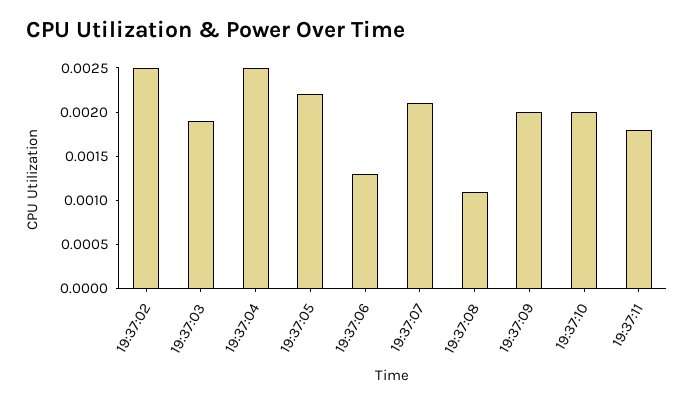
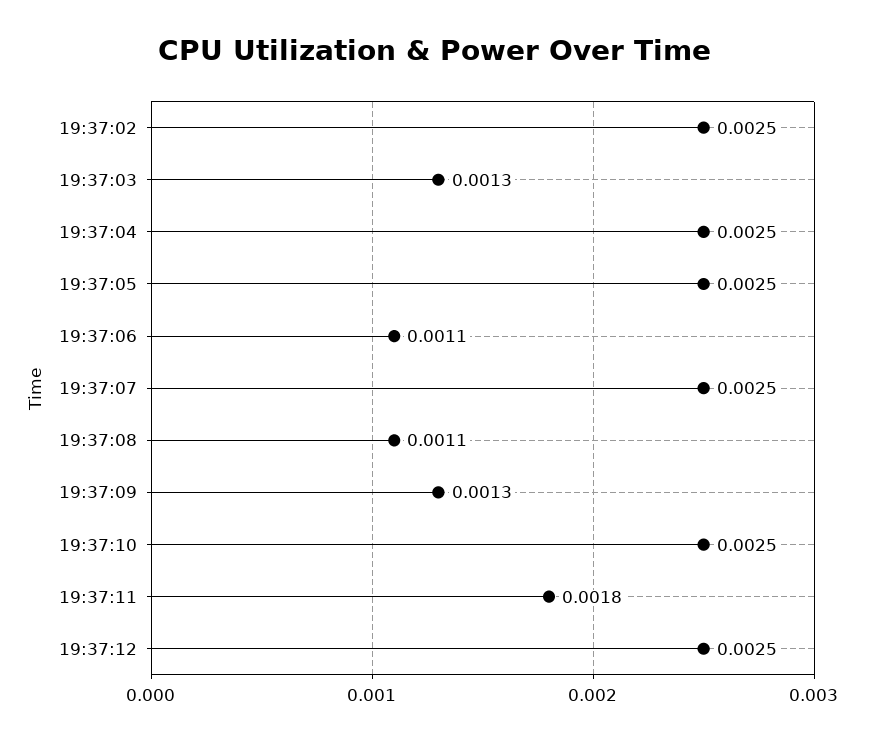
19:37:03: 0.0019 -> 0.0013
19:37:05: 0.0022 -> 0.0025
19:37:06: 0.0013 -> 0.0011
19:37:07: 0.0021 -> 0.0025
19:37:09: 0.002 -> 0.0013
19:37:10: 0.002 -> 0.0025
19:37:12: none -> 0.0025

